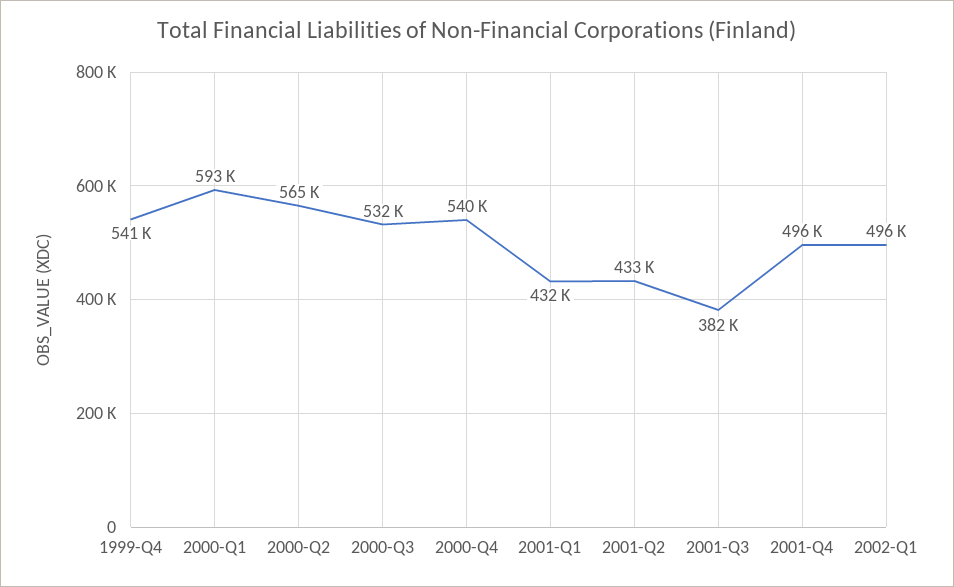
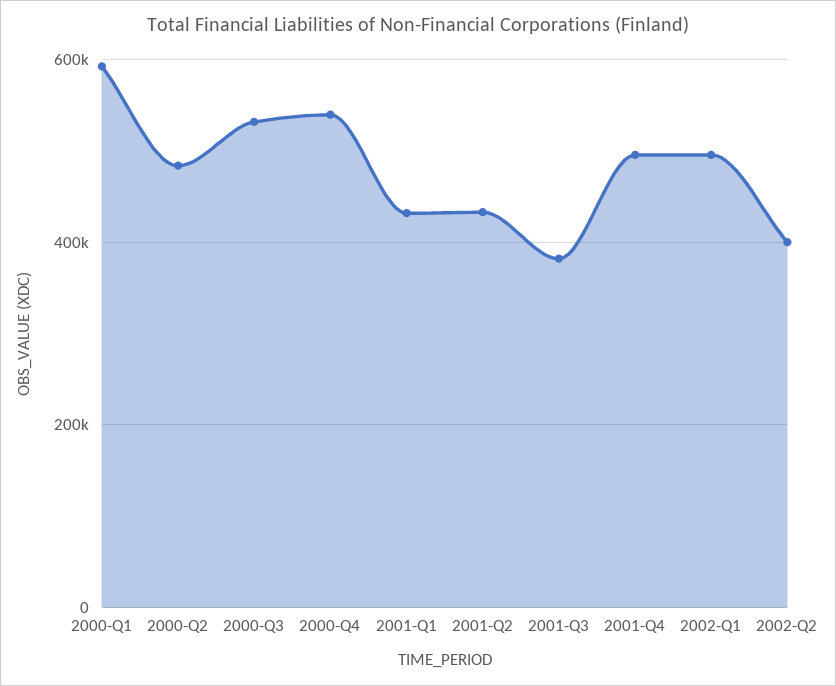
1999-Q4: 541000 -> none
2000-Q2: 565000 -> 480000
2002-Q2: none -> 400000

